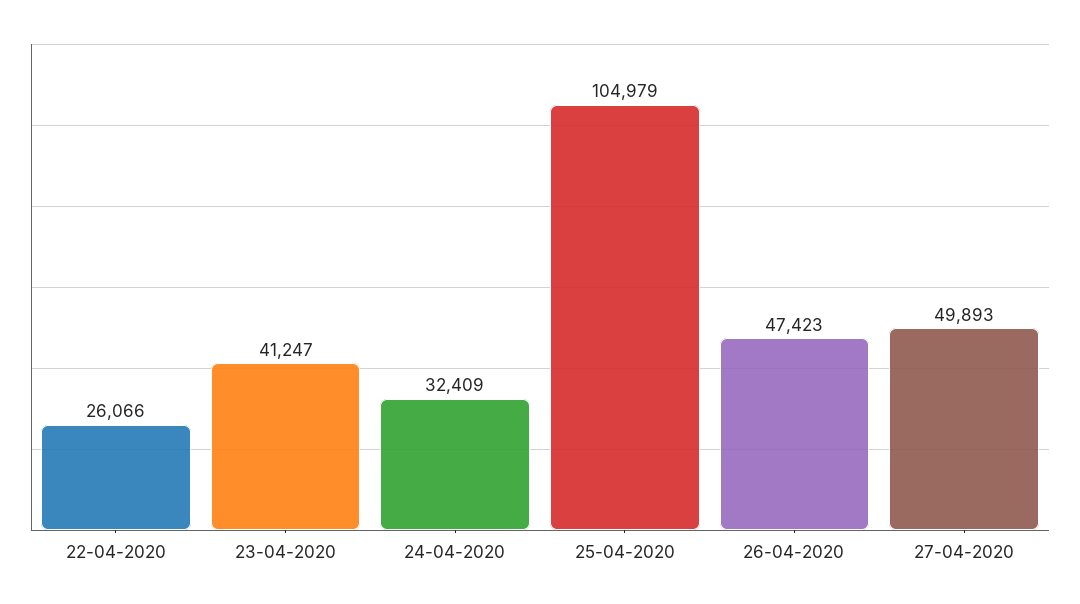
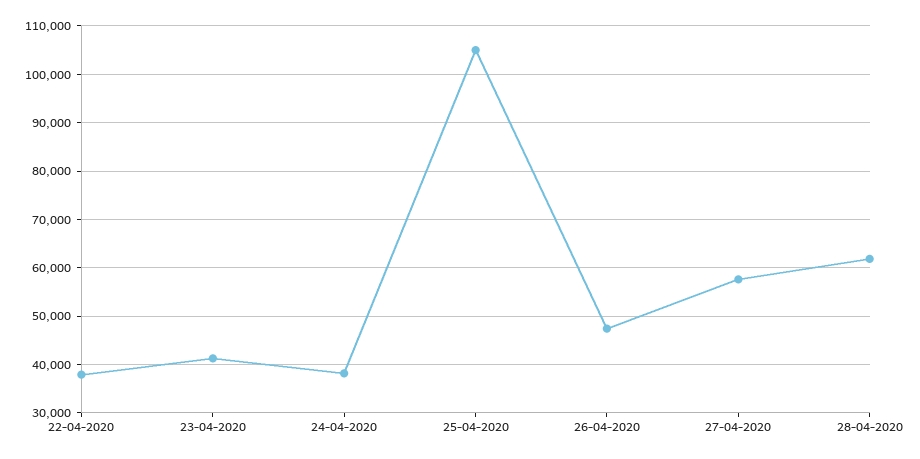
22-04-2020: 26066 -> 38000
24-04-2020: 32409 -> 38000
27-04-2020: 49893 -> 58000
28-04-2020: none -> 62000

